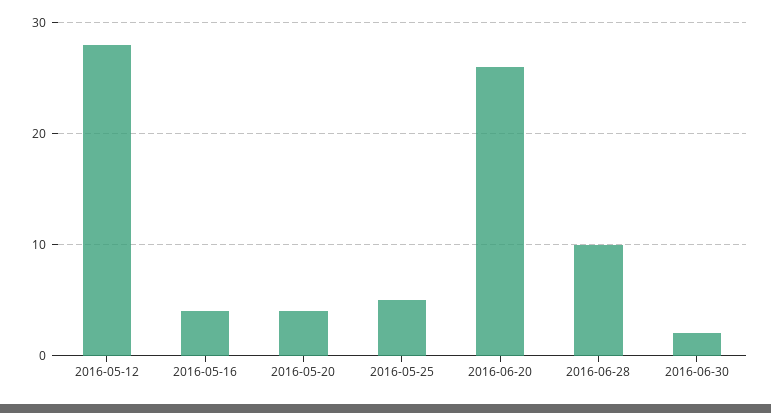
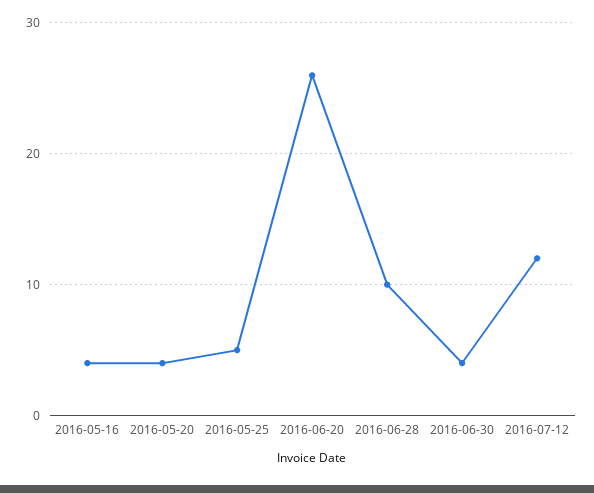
2016-05-12: 28 -> none
2016-06-30: 2 -> 4
2016-07-12: none -> 12

